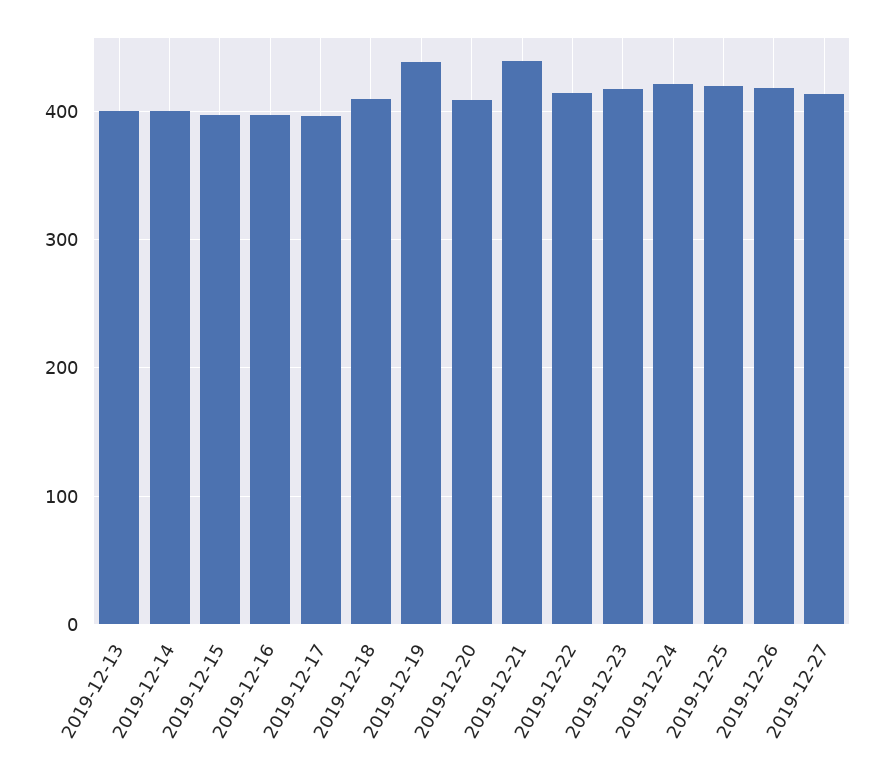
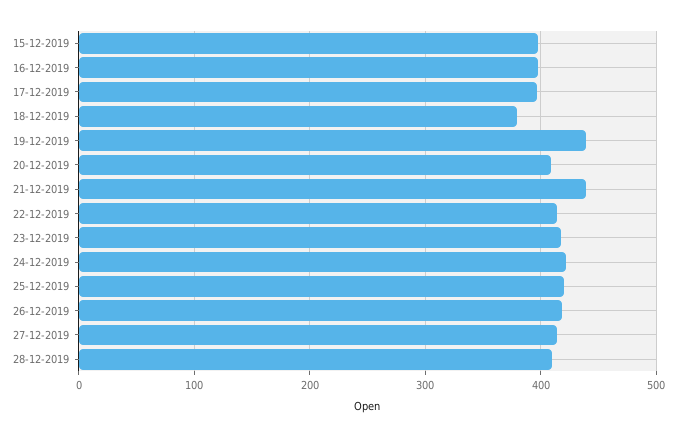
2019-12-13: 400 -> none
2019-12-14: 400 -> none
2019-12-18: 410 -> 380
28-12-2019: none -> 410

